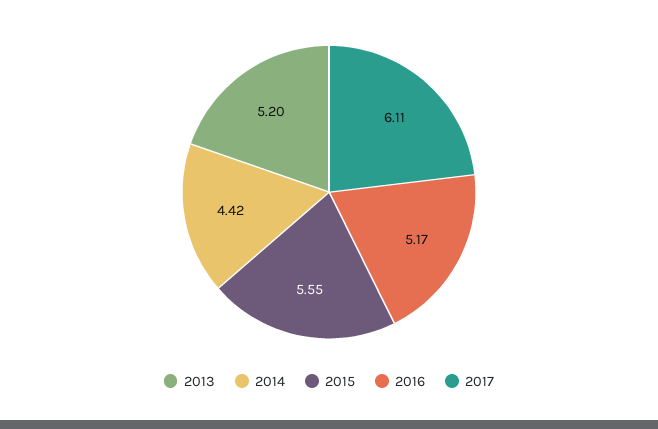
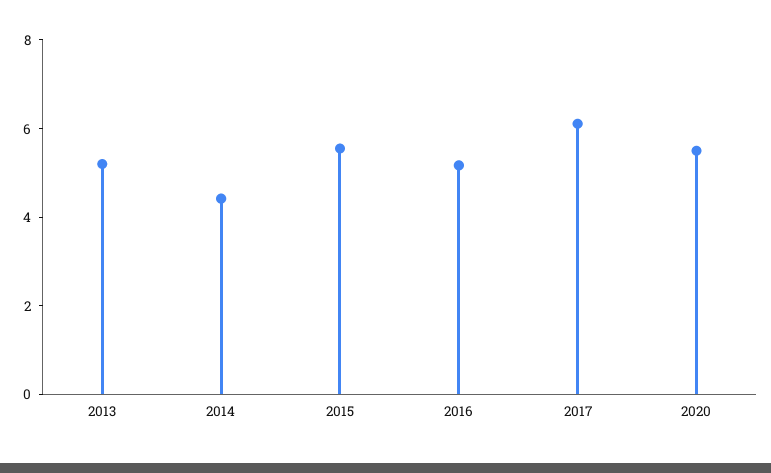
2020: none -> 5.5

